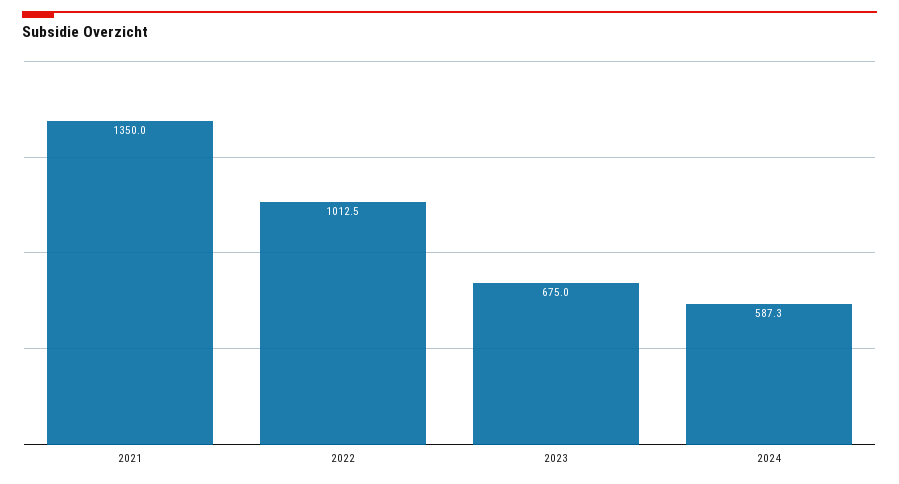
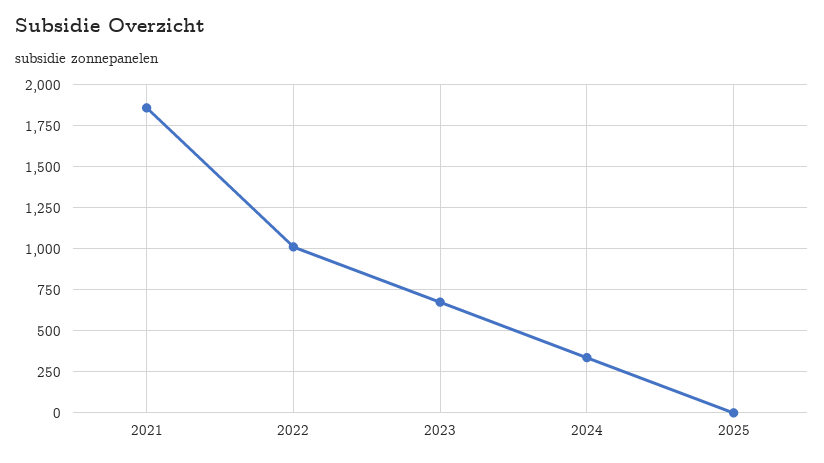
2021: 1350 -> 1850
2024: 587.3 -> 350
2025: none -> 0

